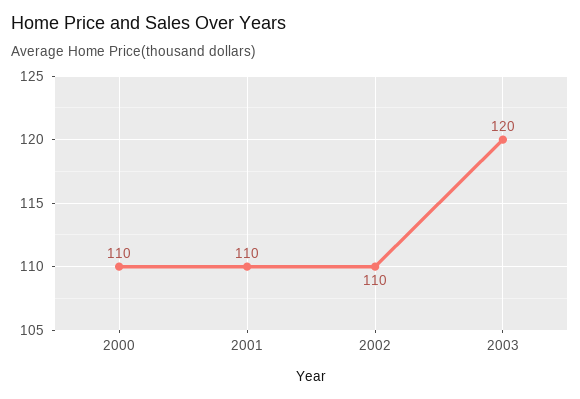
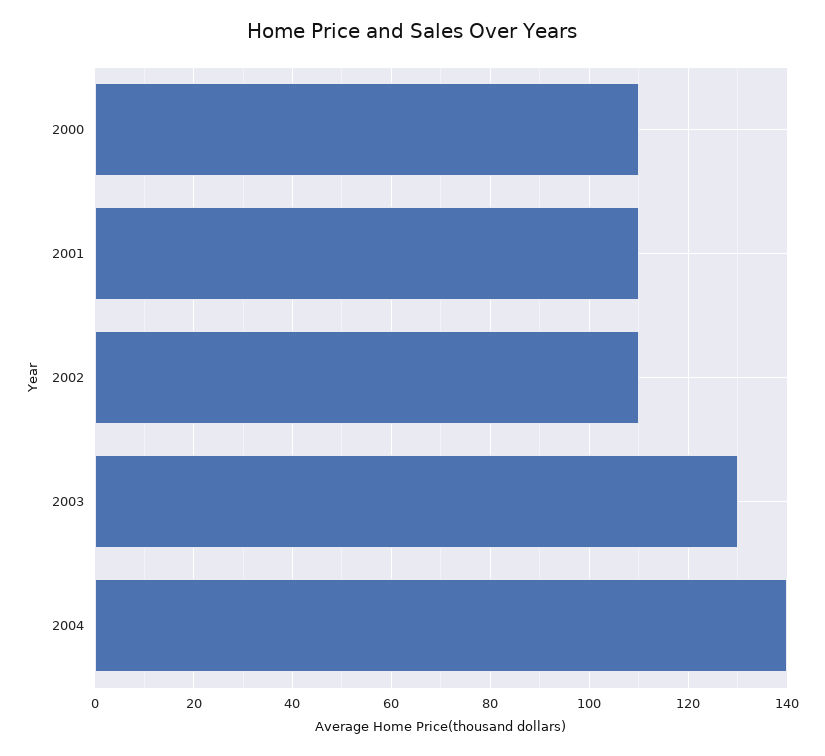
2003: 120 -> 130
2004: none -> 140

